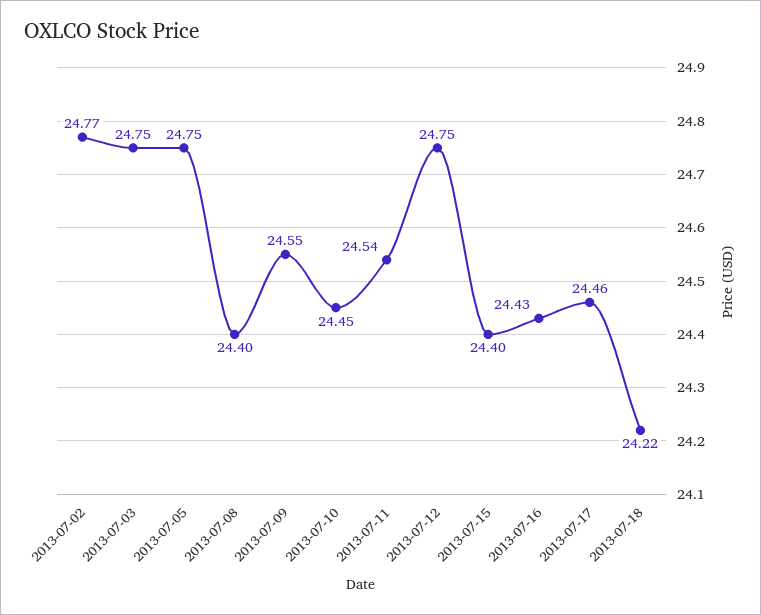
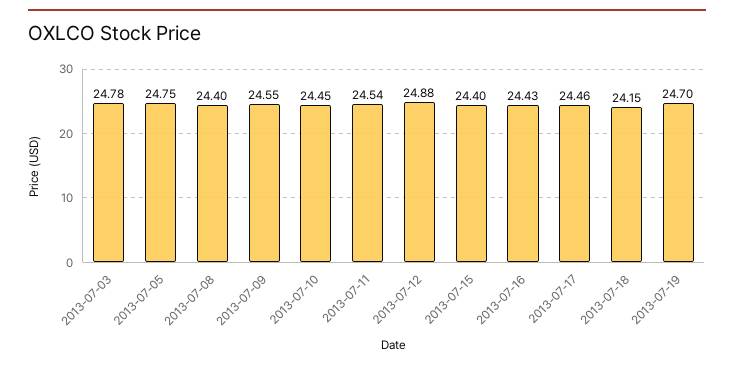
2013-07-02: 24.77 -> none
2013-07-03: 24.75 -> 24.78
2013-07-12: 24.75 -> 24.88
2013-07-18: 24.22 -> 24.15
2013-07-19: none -> 24.7

